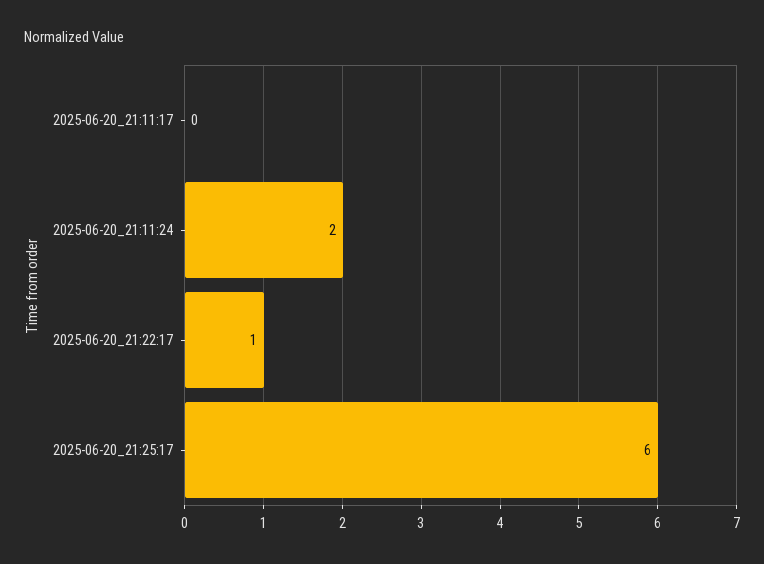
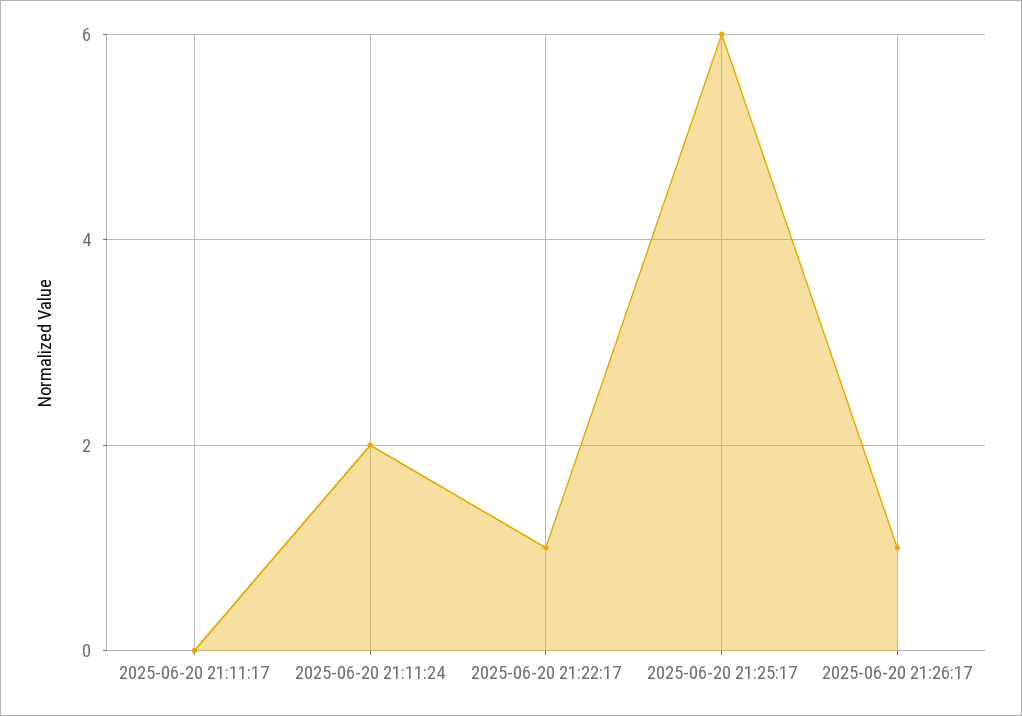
2025-06-20 21:26:17: none -> 1

